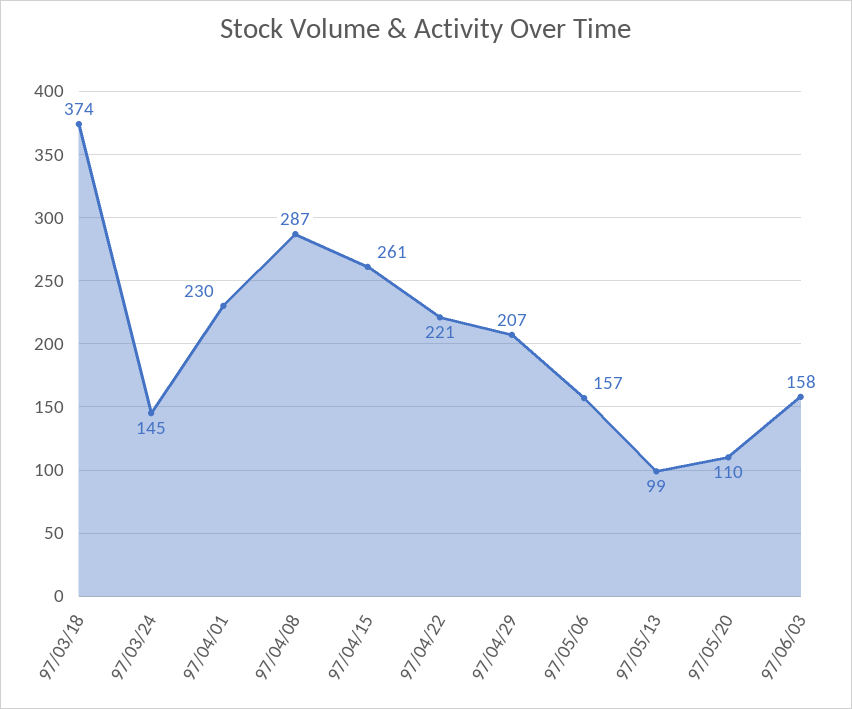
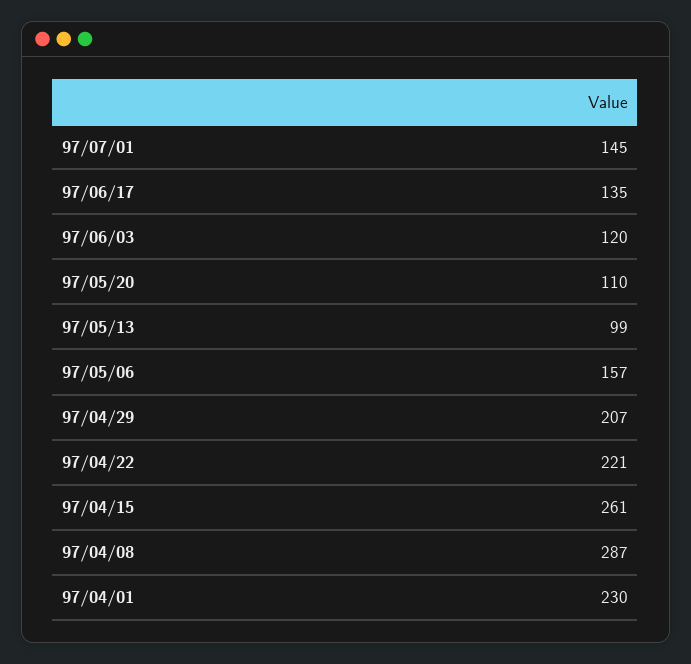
97/03/18: 374 -> none
97/03/24: 145 -> none
97/06/03: 158 -> 120
97/07/01: none -> 145
97/06/17: none -> 135

